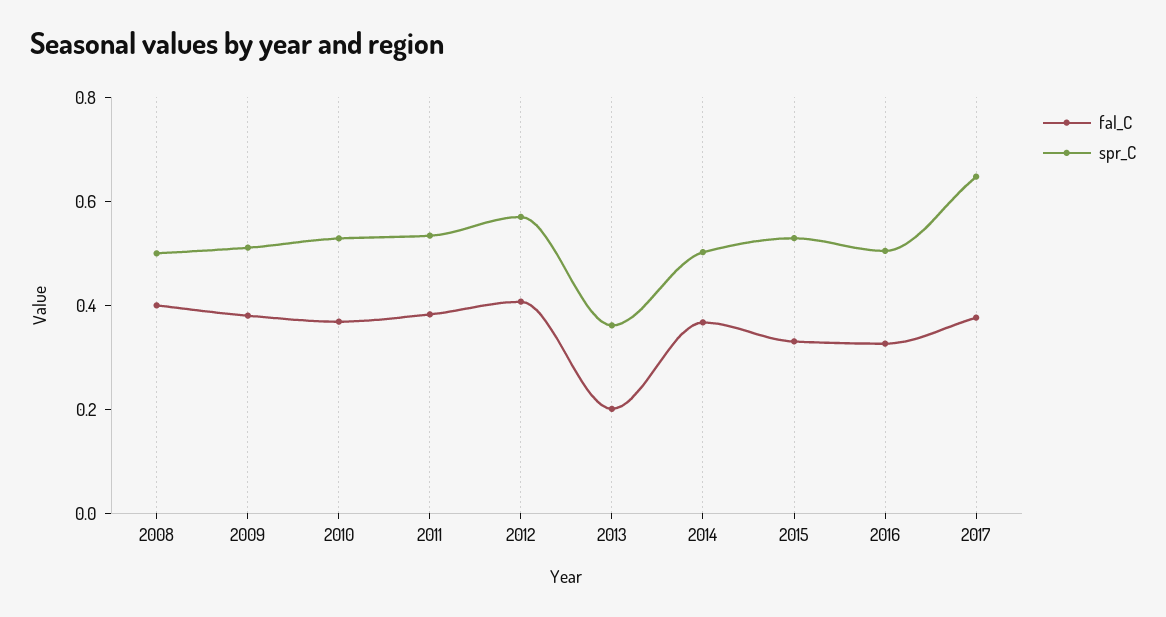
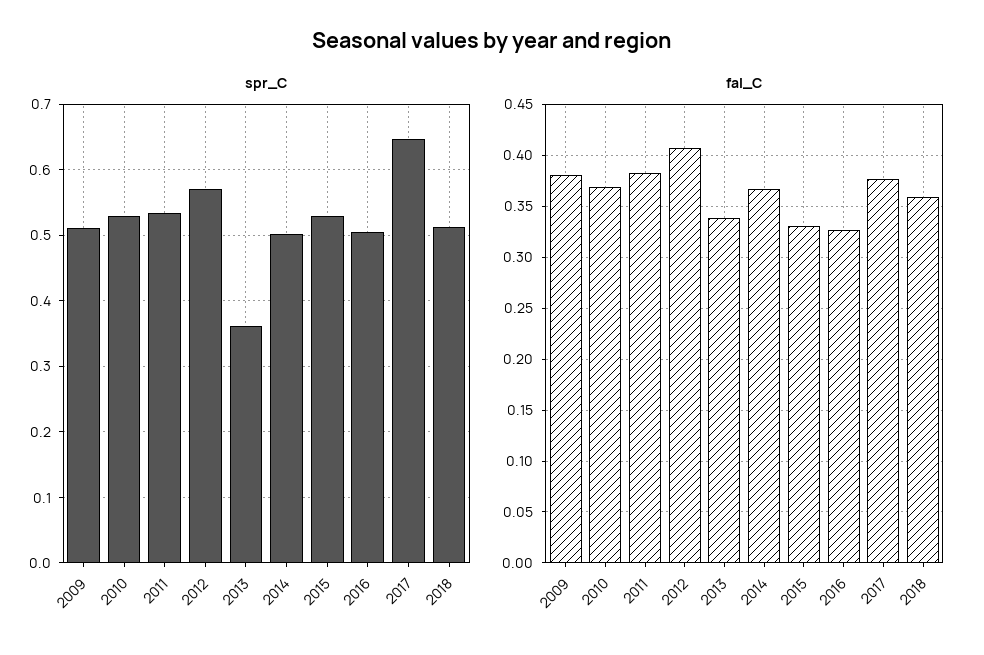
fal_C, 2008: 0.4 -> none
spr_C, 2008: 0.5 -> none
fal_C, 2013: 0.2 -> 0.34
spr_C, 2018: none -> 0.51
fal_C, 2018: none -> 0.36

